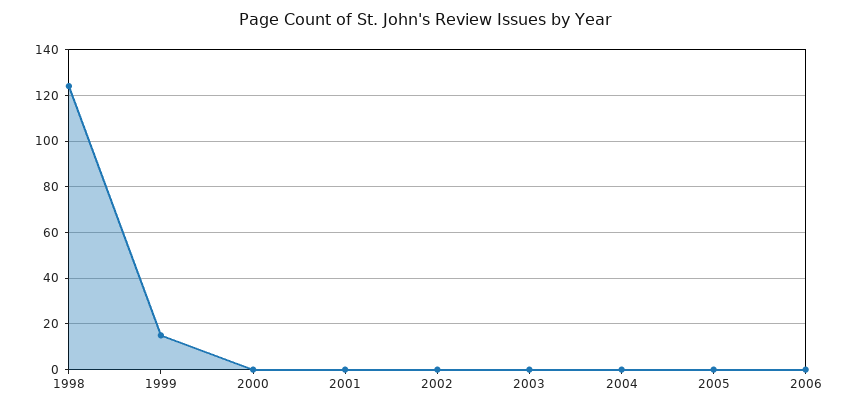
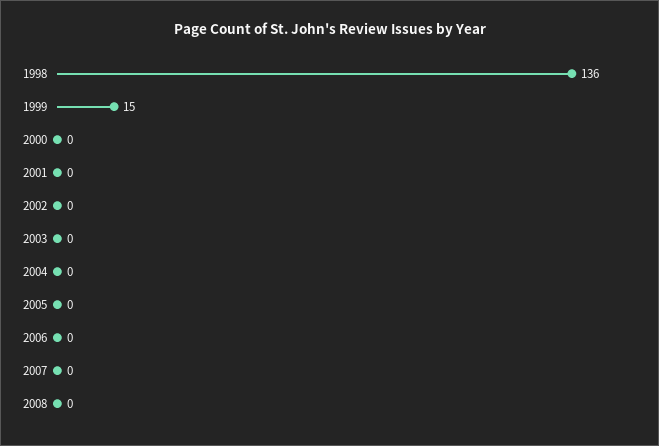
1998: 125 -> 136
2007: none -> 0
2008: none -> 0

